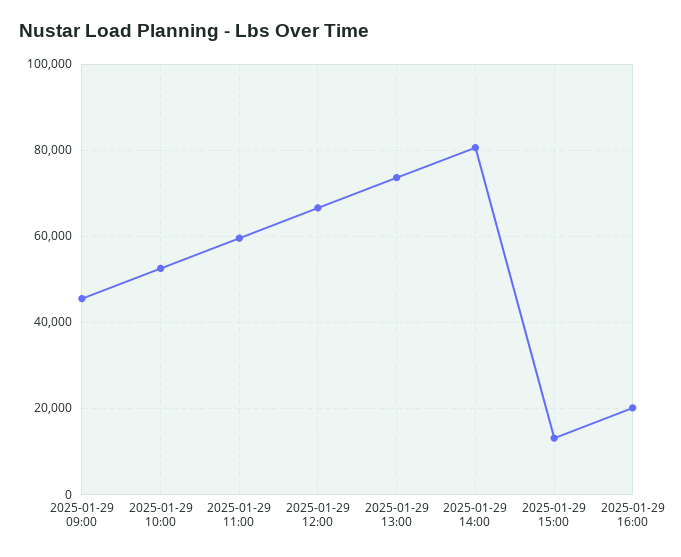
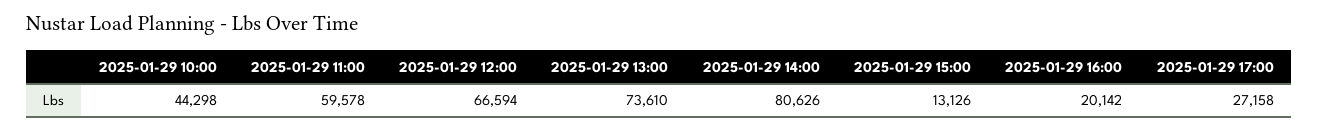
2025-01-29 09:00: 46000 -> none
2025-01-29 10:00: 52000 -> 44298
2025-01-29 17:00: none -> 27158

